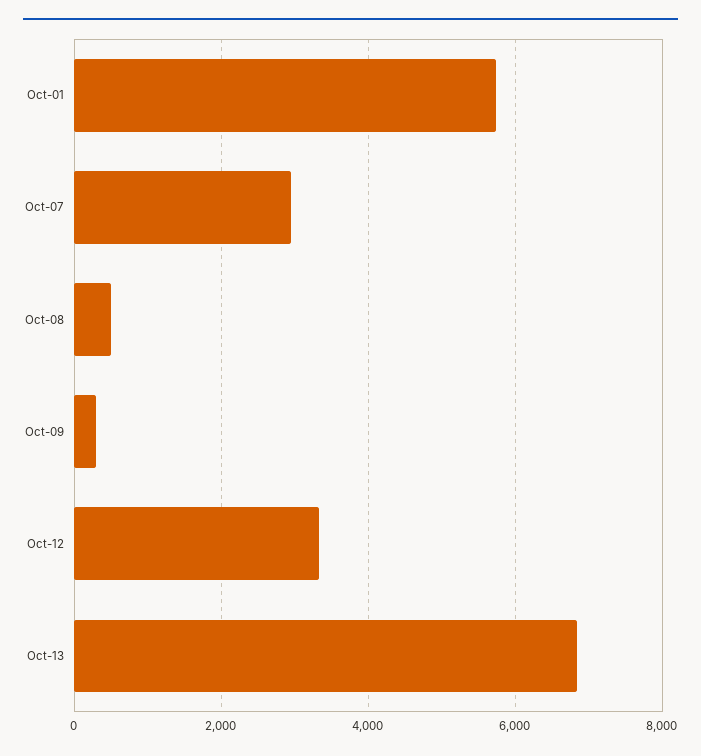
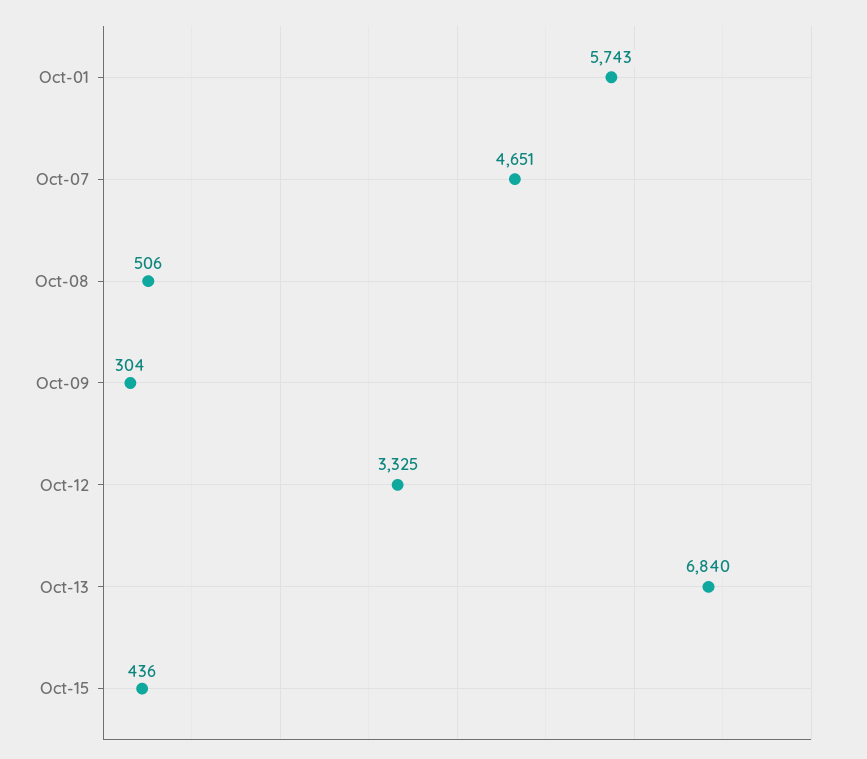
Oct-07: 3000 -> 4651
Oct-15: none -> 436

